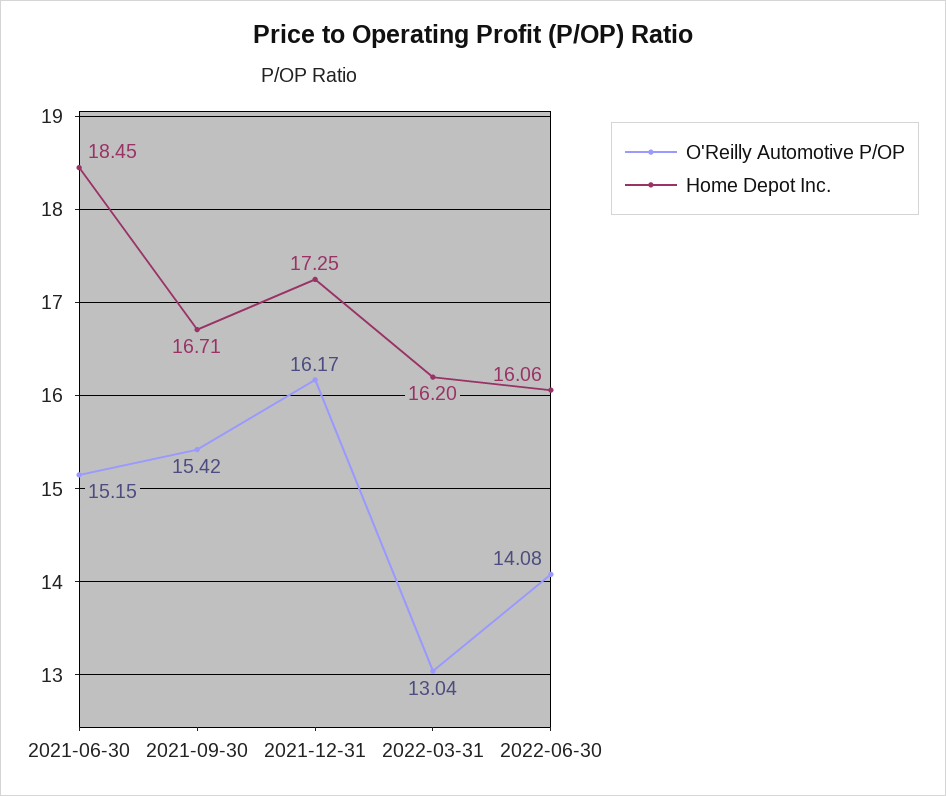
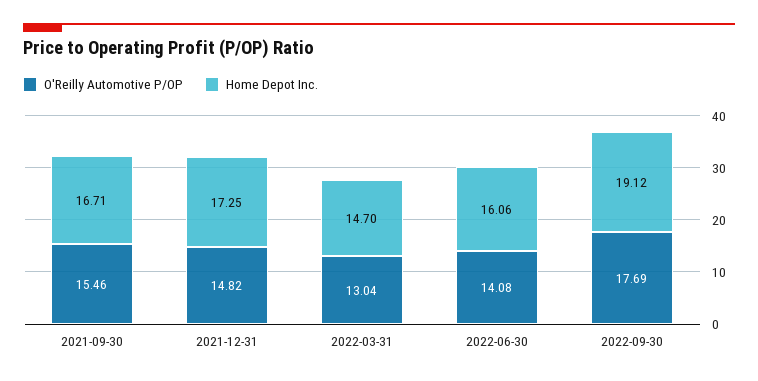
O'Reilly Automotive P/OP, 2021-06-30: 15.15 -> none
Home Depot Inc., 2021-06-30: 18.45 -> none
O'Reilly Automotive P/OP, 2021-09-30: 15.42 -> 15.46
O'Reilly Automotive P/OP, 2021-12-31: 16.17 -> 14.82
Home Depot Inc., 2022-03-31: 16.2 -> 14.7
O'Reilly Automotive P/OP, 2022-09-30: none -> 17.69
Home Depot Inc., 2022-09-30: none -> 19.12

